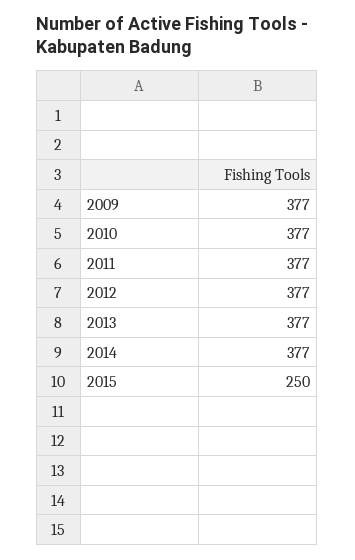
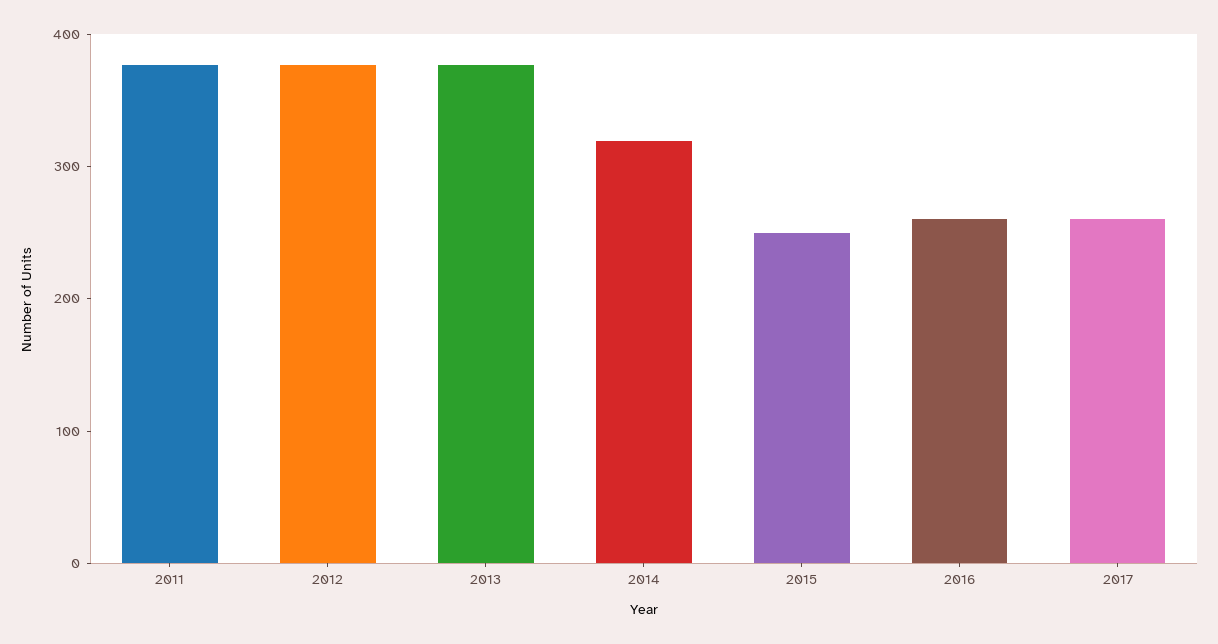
2009: 377 -> none
2010: 377 -> none
2014: 377 -> 320
2016: none -> 260
2017: none -> 260

